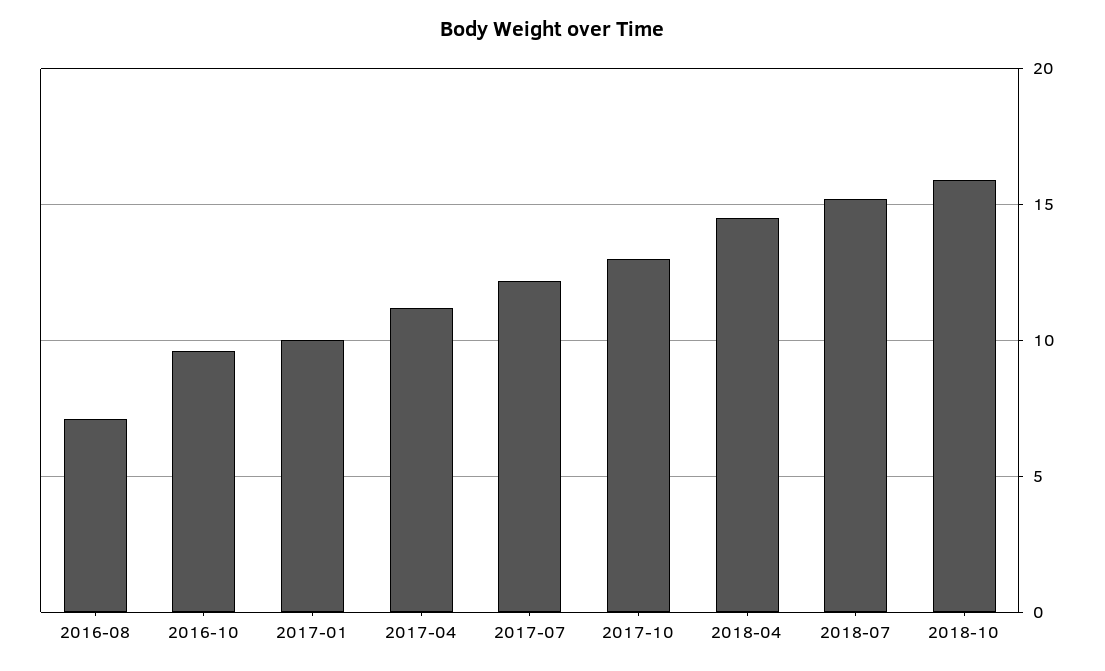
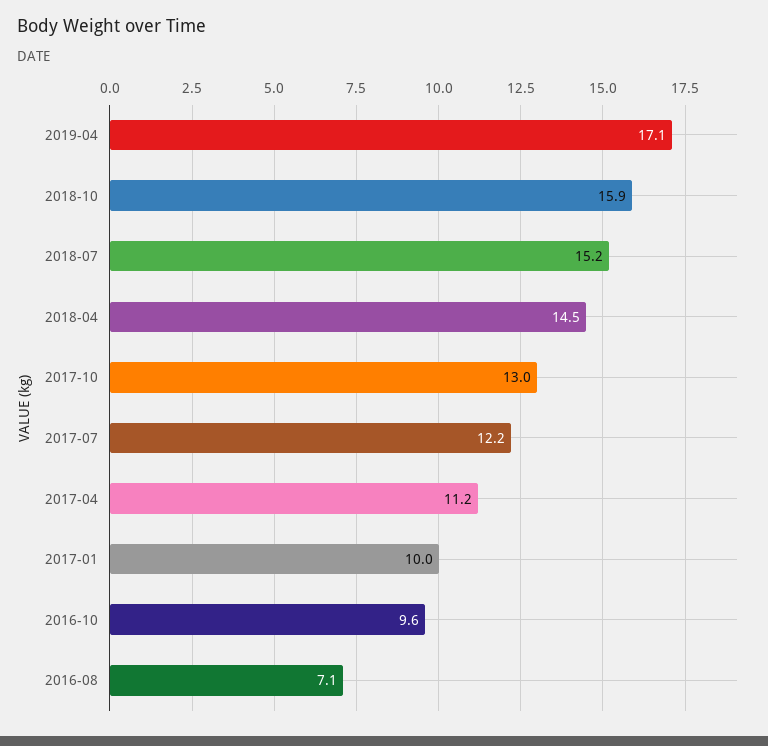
2019-04: none -> 17.1

